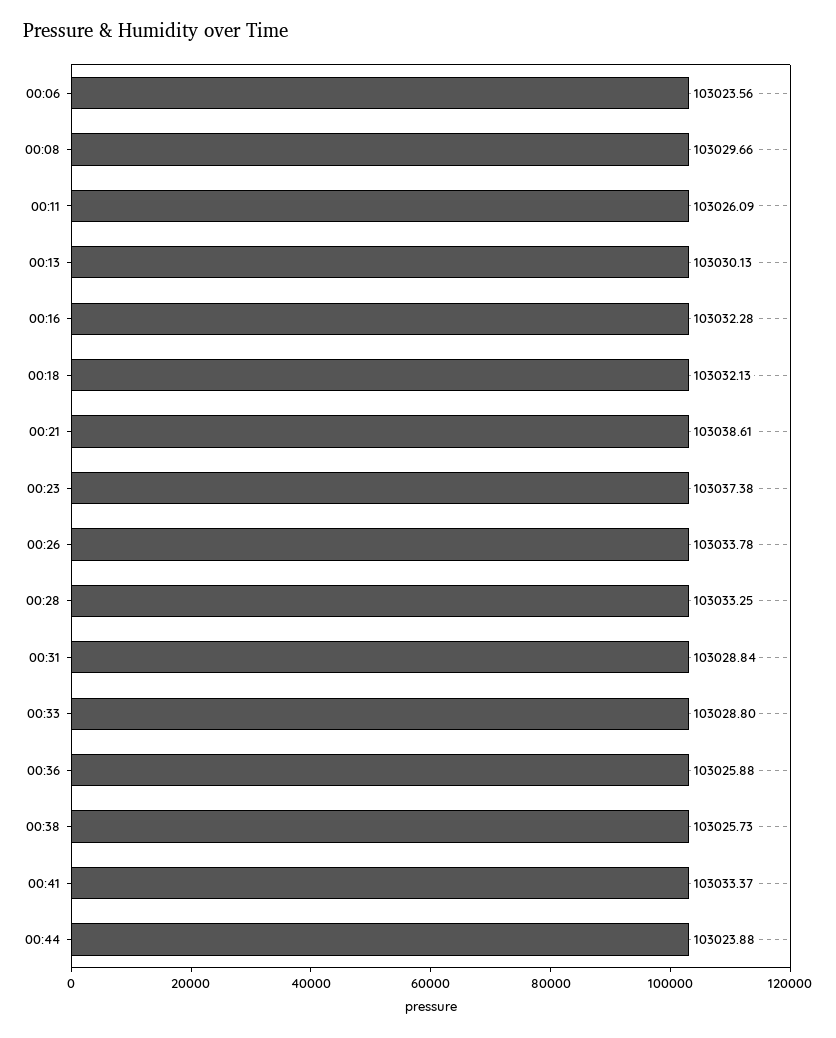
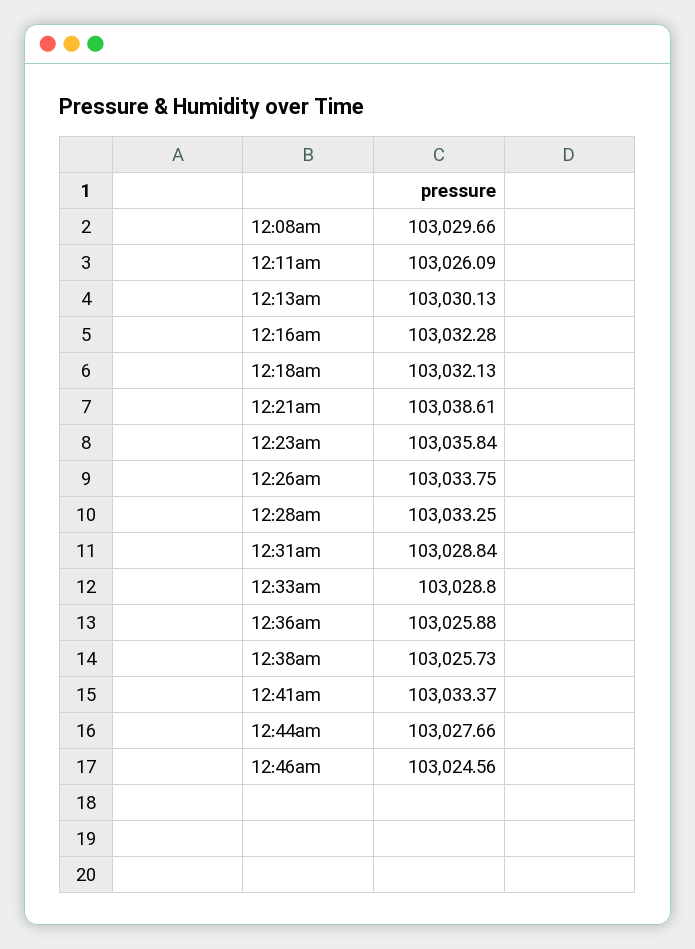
00:06: 103023.56 -> none
00:23: 103037.38 -> 103035.84
00:26: 103033.78 -> 103033.75
00:44: 103023.88 -> 103027.66
12:46am: none -> 103024.56

